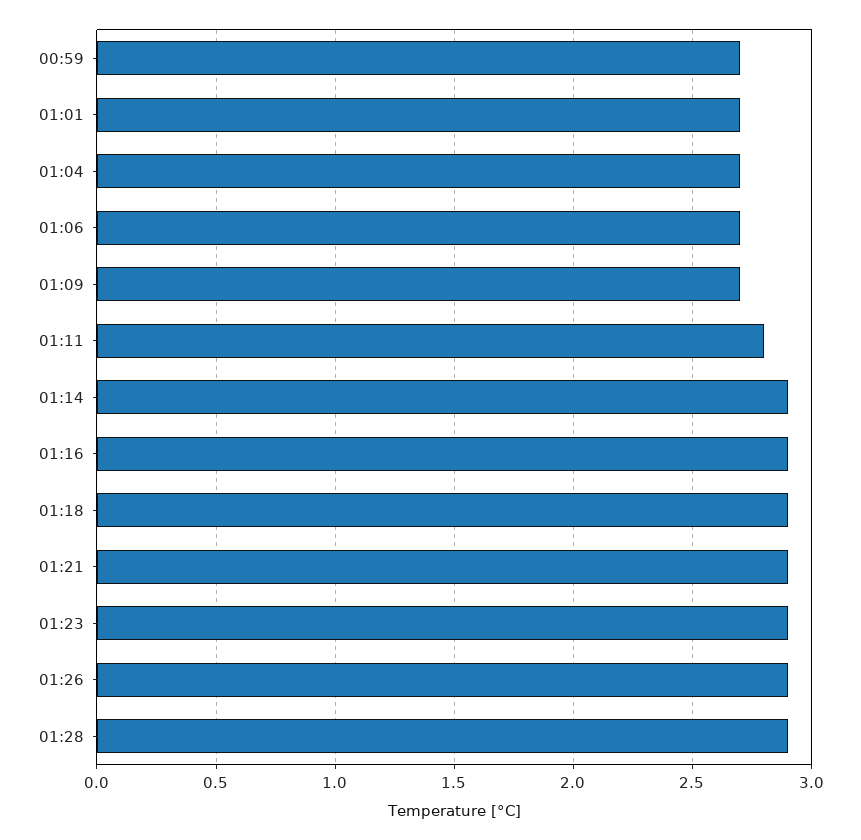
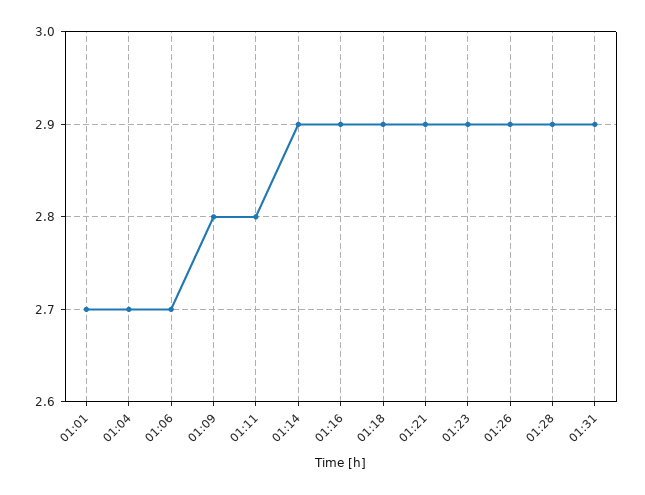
00:59: 2.7 -> none
01:09: 2.7 -> 2.8
01:31: none -> 2.9

